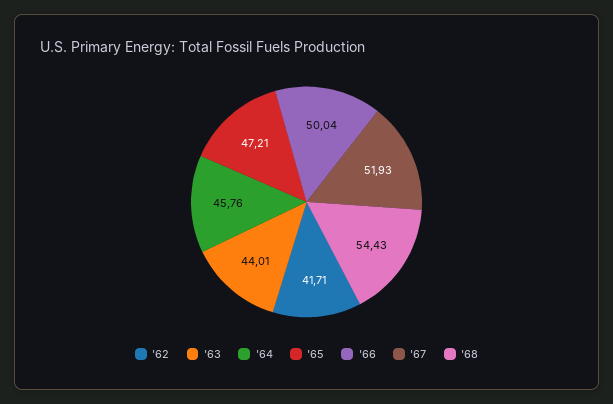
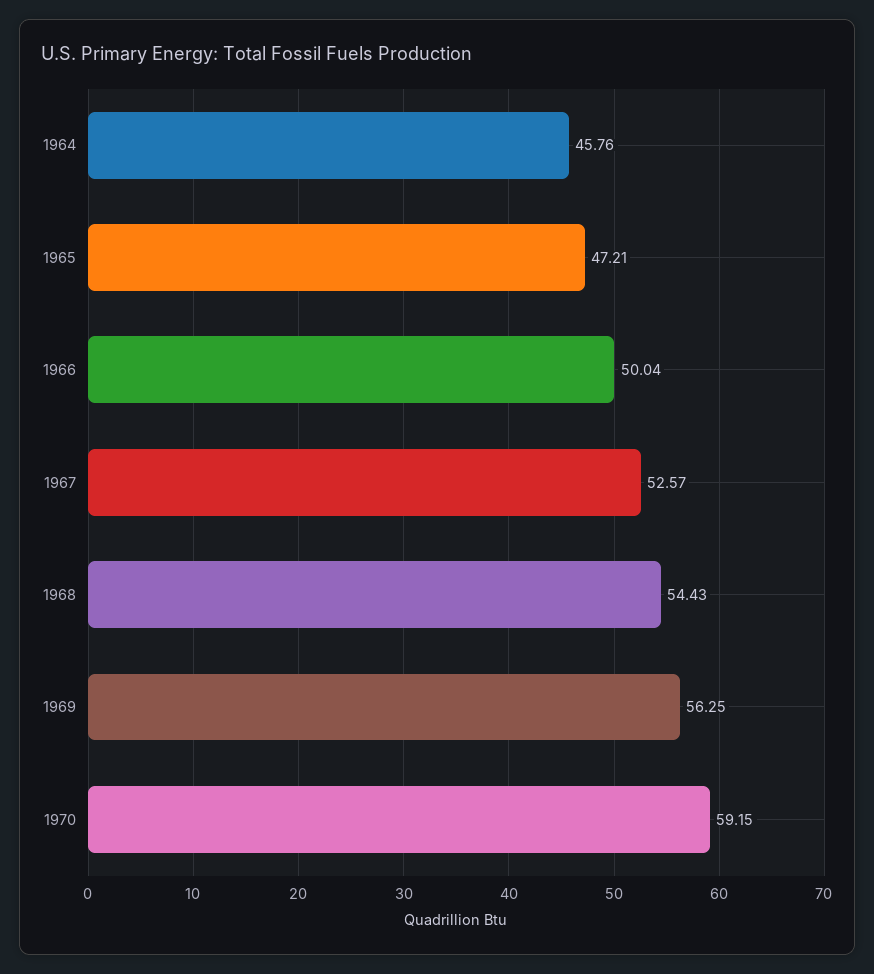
'62: 41.71 -> none
'63: 44.01 -> none
'67: 51.93 -> 52.57
1969: none -> 56.25
1970: none -> 59.15

